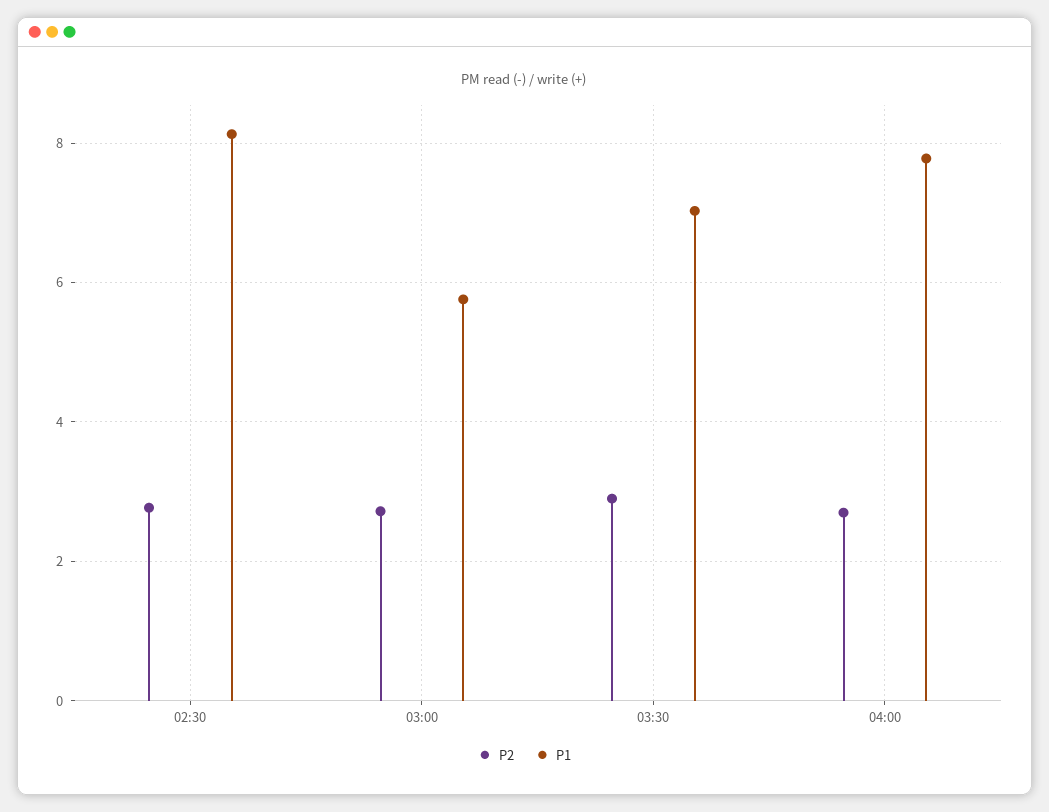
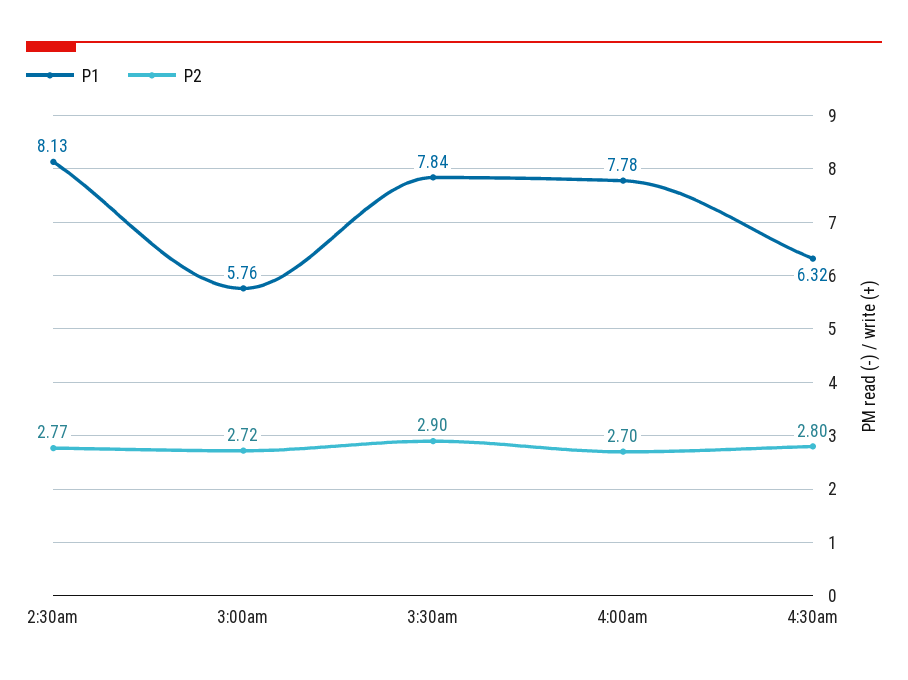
P1, 03:30: 7 -> 7.84
P1, 4:30am: none -> 6.32
P2, 4:30am: none -> 2.8

